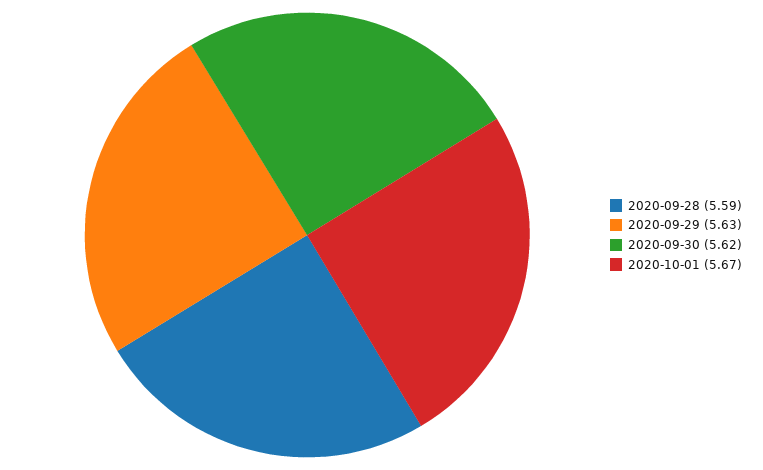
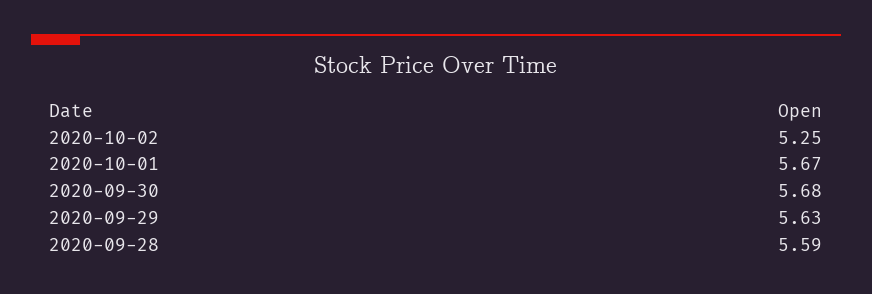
2020-09-30: 5.62 -> 5.68
2020-10-02: none -> 5.25

